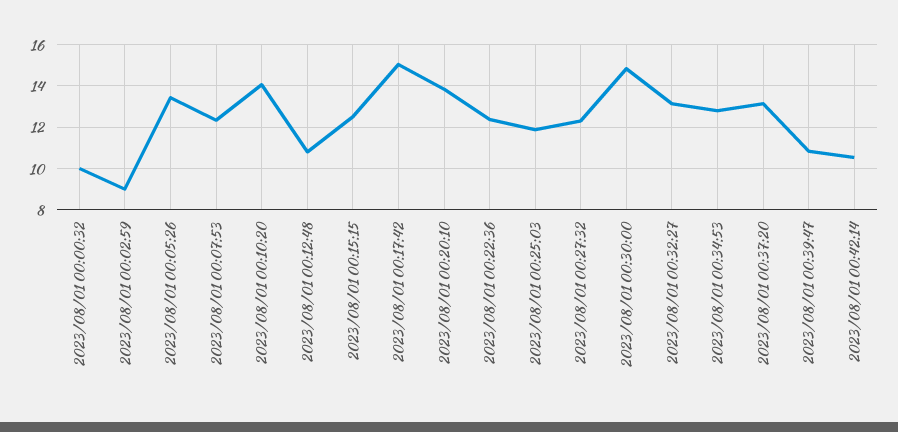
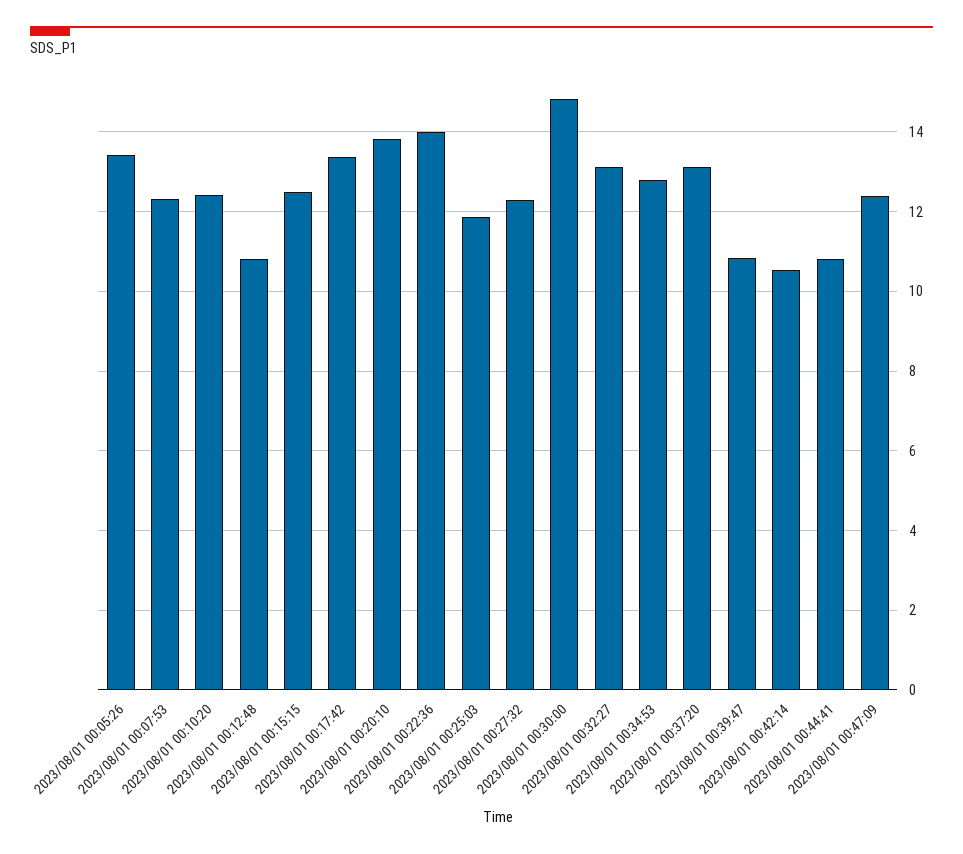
2023/08/01 00:00:32: 10 -> none
2023/08/01 00:02:59: 9 -> none
2023/08/01 00:10:20: 14 -> 12.4
2023/08/01 00:17:42: 15 -> 13.4
2023/08/01 00:22:36: 12.5 -> 14
2023/08/01 00:44:41: none -> 10.8
2023/08/01 00:47:09: none -> 12.4

